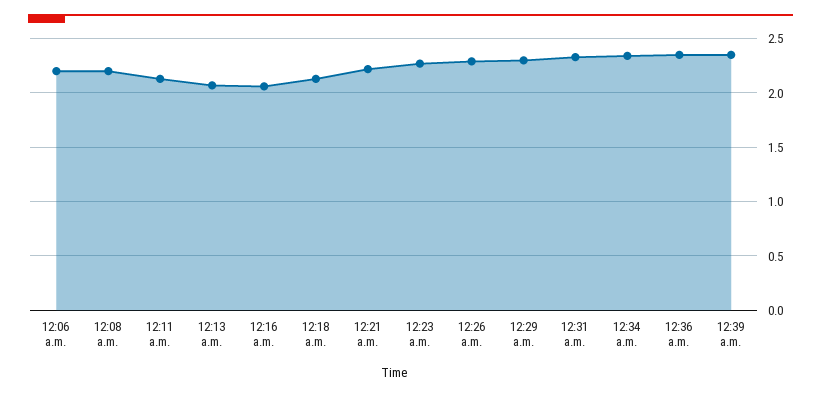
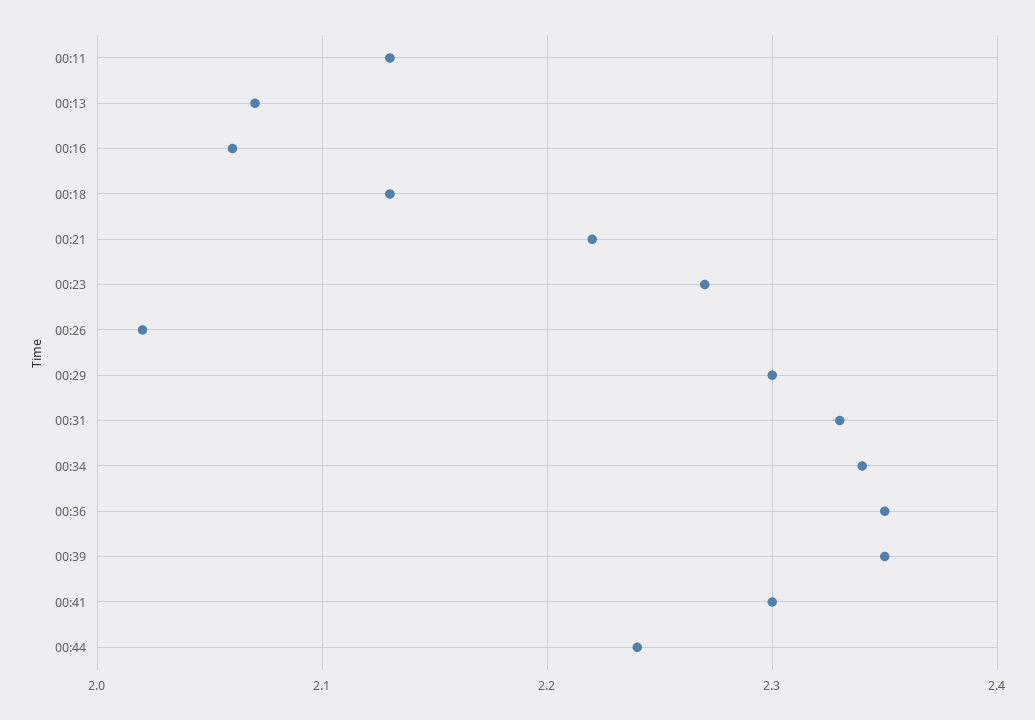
12:06 a.m.: 2.2 -> none
12:08 a.m.: 2.2 -> none
12:26 a.m.: 2.3 -> 2.02
00:41: none -> 2.3
00:44: none -> 2.24

